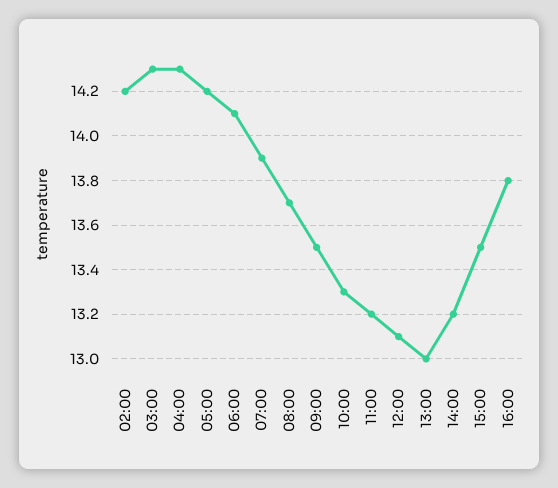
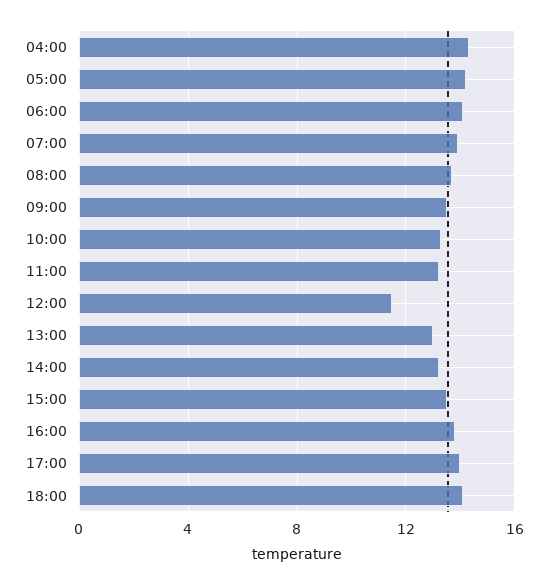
02:00: 14.2 -> none
03:00: 14.3 -> none
12:00: 13.1 -> 11.5
17:00: none -> 14
18:00: none -> 14

